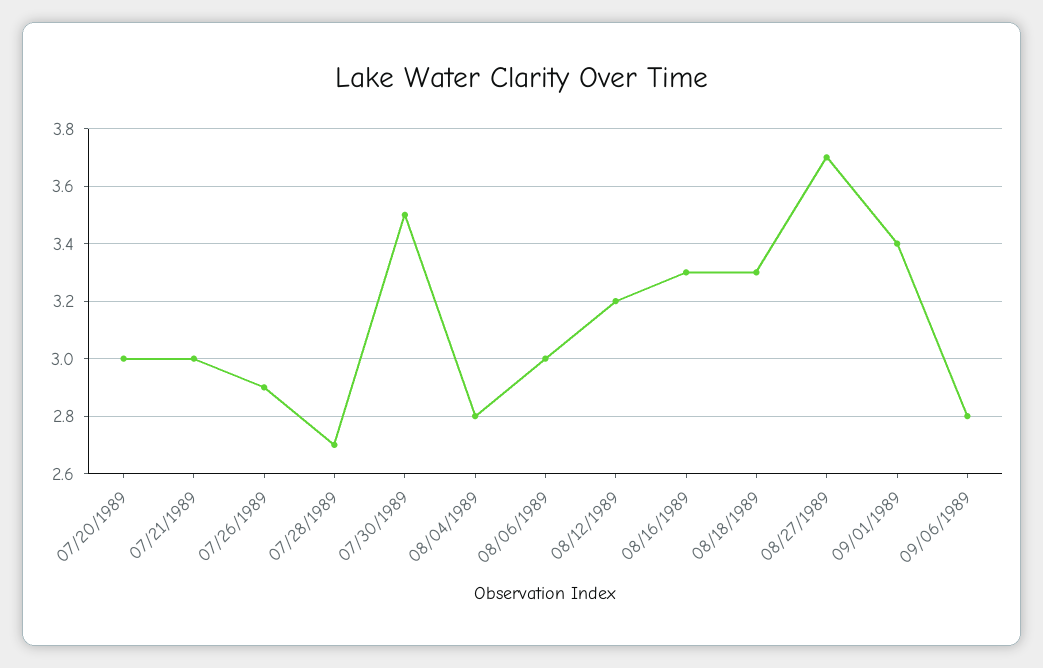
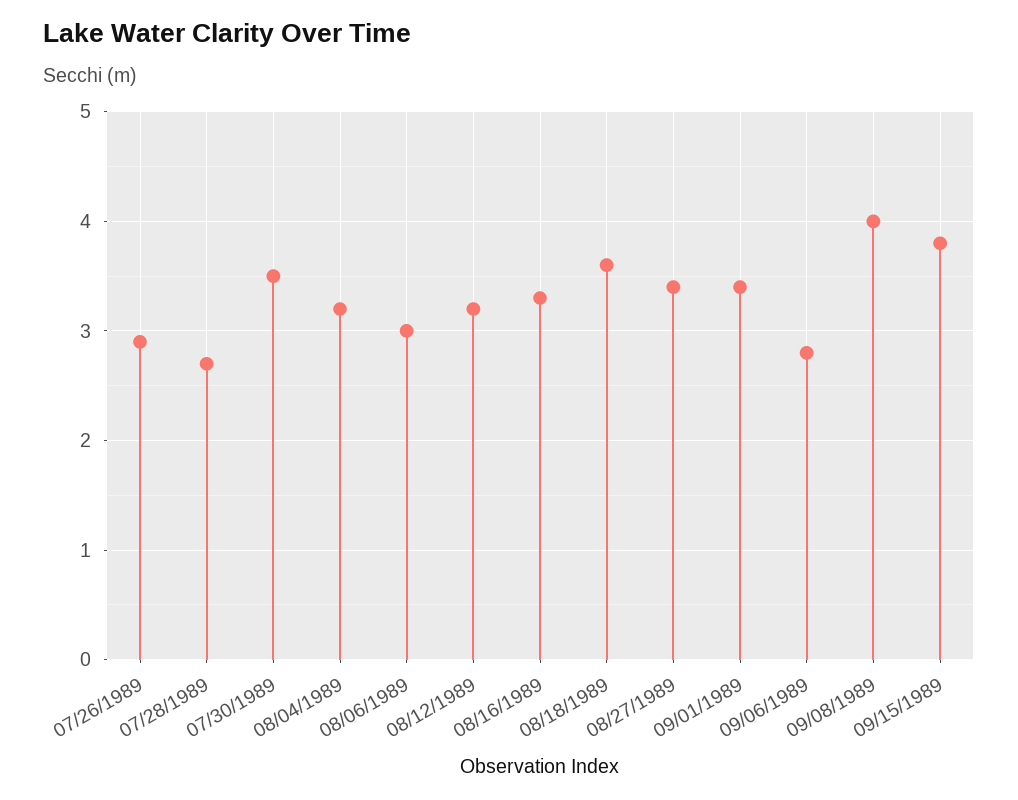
07/20/1989: 3 -> none
07/21/1989: 3 -> none
08/04/1989: 2.8 -> 3.2
08/18/1989: 3.3 -> 3.6
08/27/1989: 3.7 -> 3.4
09/08/1989: none -> 4
09/15/1989: none -> 3.8

